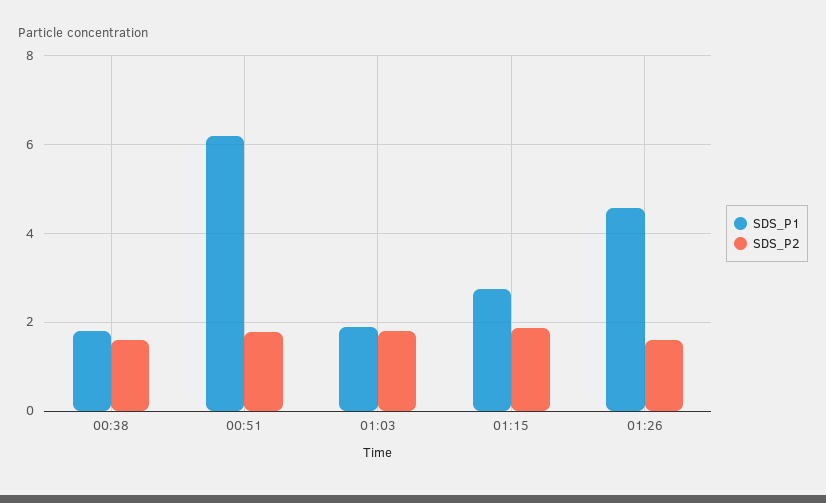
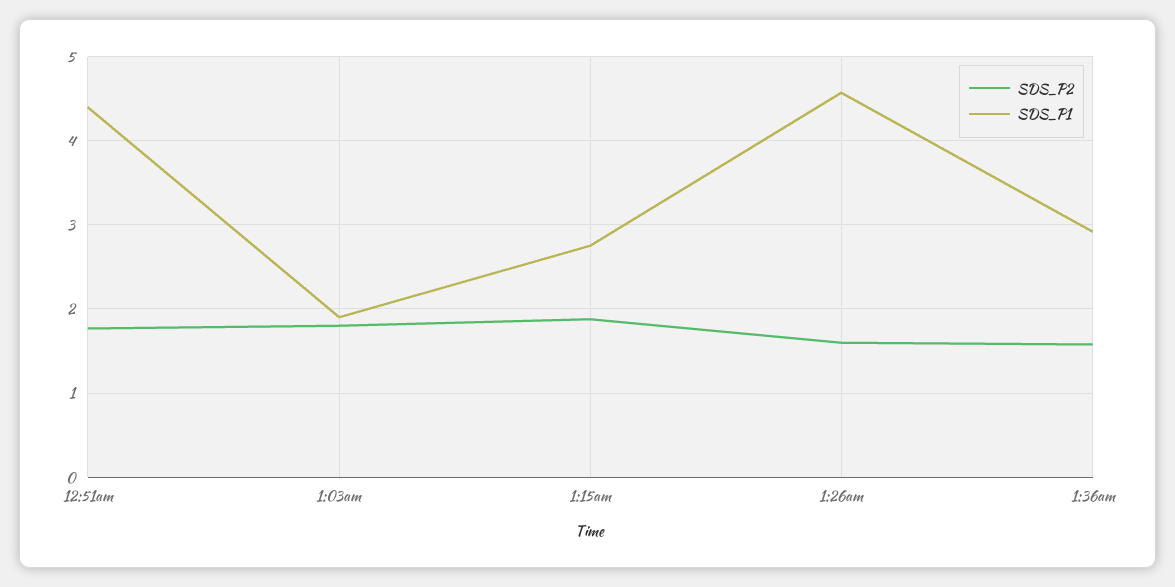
SDS_P1, 00:38: 1.8 -> none
SDS_P2, 00:38: 1.6 -> none
SDS_P1, 00:51: 6.2 -> 4.4
SDS_P2, 1:36am: none -> 1.6
SDS_P1, 1:36am: none -> 2.9

